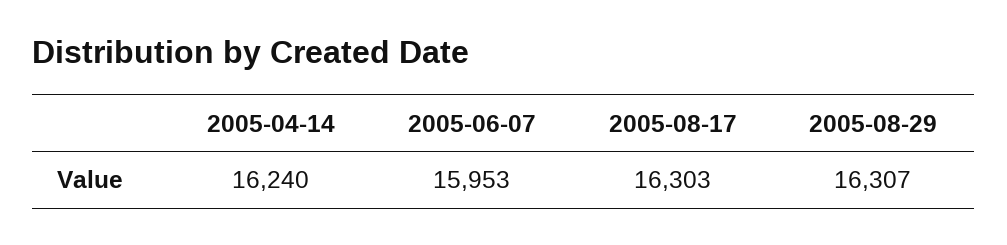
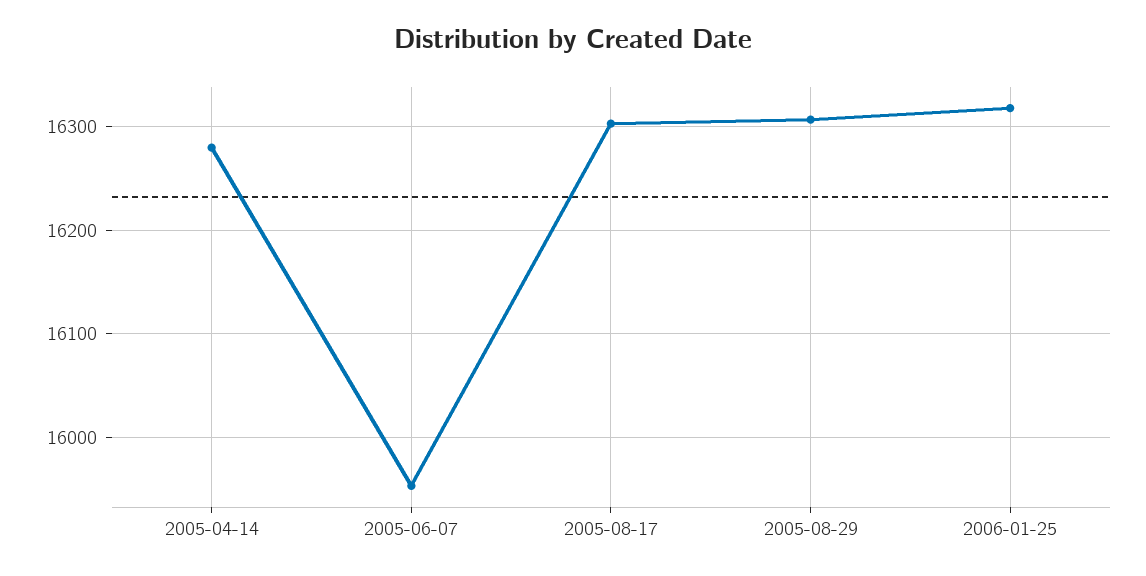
2005-04-14: 16240 -> 16280
2006-01-25: none -> 16320

